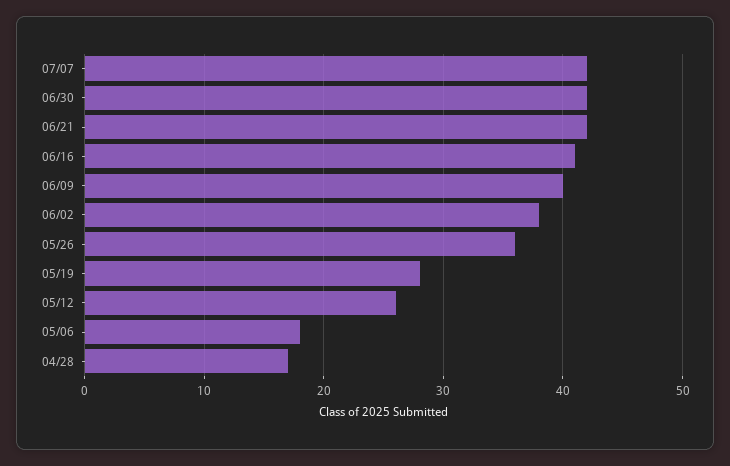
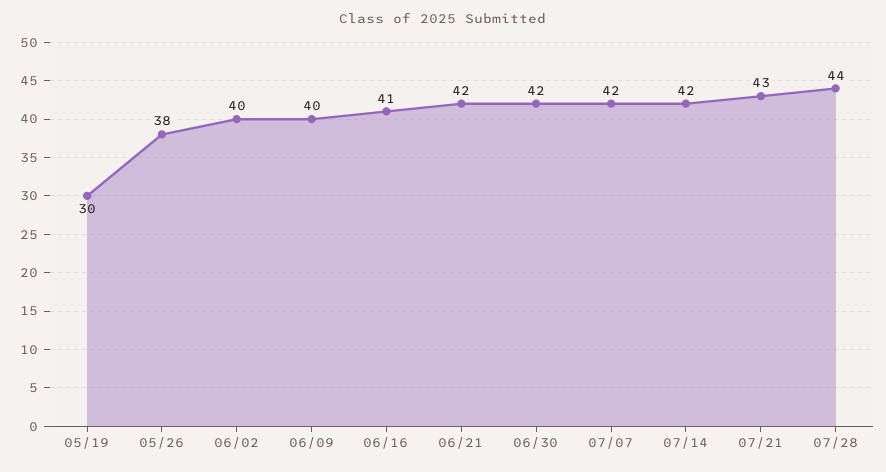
06/02: 38 -> 40
05/26: 36 -> 38
05/19: 28 -> 30
05/12: 26 -> none
05/06: 18 -> none
04/28: 17 -> none
07/14: none -> 42
07/21: none -> 43
07/28: none -> 44

